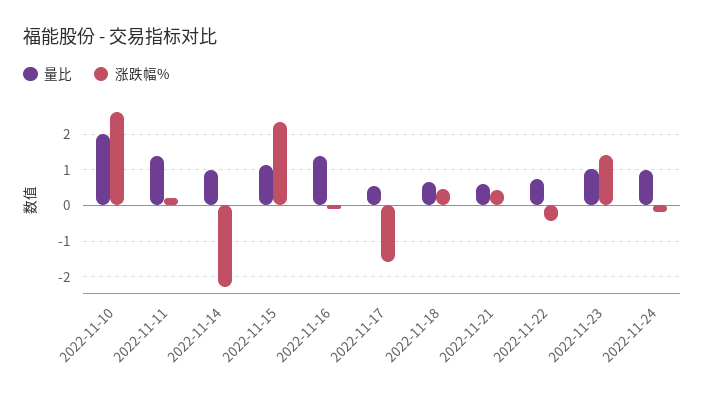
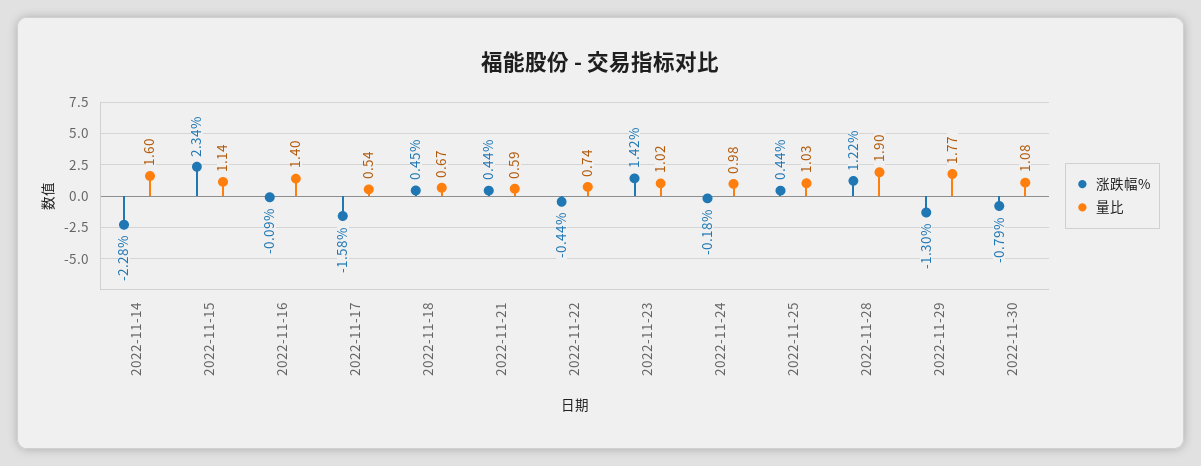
量比, 2022-11-10: 2 -> none
涨跌幅%, 2022-11-10: 2.6 -> none
量比, 2022-11-11: 1.4 -> none
涨跌幅%, 2022-11-11: 0.2 -> none
量比, 2022-11-14: 1 -> 1.6
涨跌幅%, 2022-11-25: none -> 0.44
量比, 2022-11-25: none -> 1.03
涨跌幅%, 2022-11-28: none -> 1.22
量比, 2022-11-28: none -> 1.9
涨跌幅%, 2022-11-29: none -> -1.3
量比, 2022-11-29: none -> 1.77
涨跌幅%, 2022-11-30: none -> -0.79
量比, 2022-11-30: none -> 1.08

